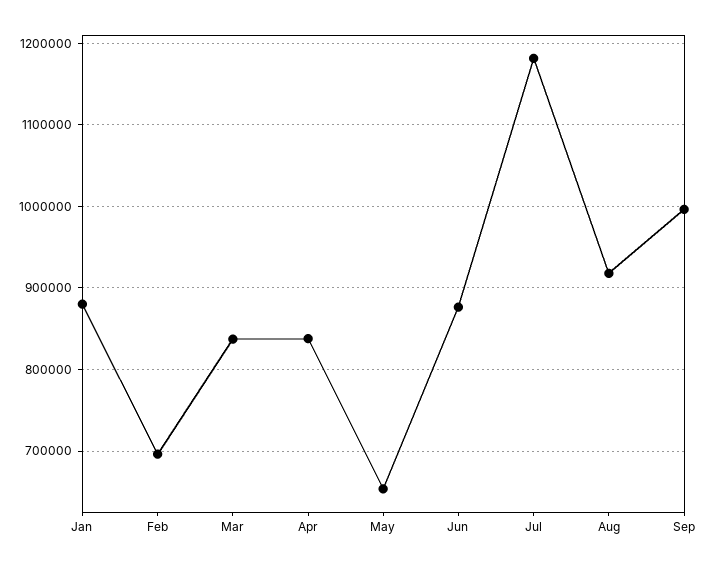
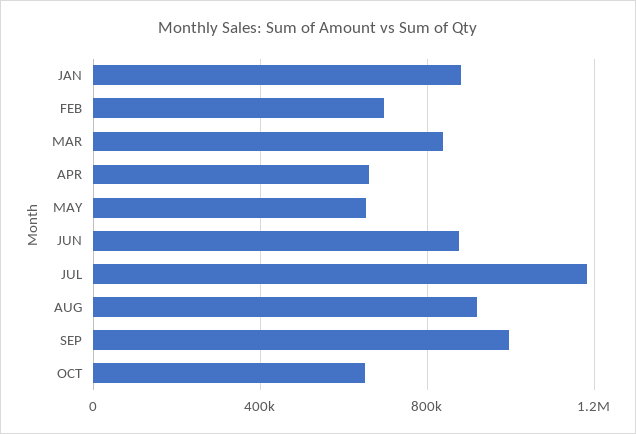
Apr: 840000 -> 650000
OCT: none -> 650000

